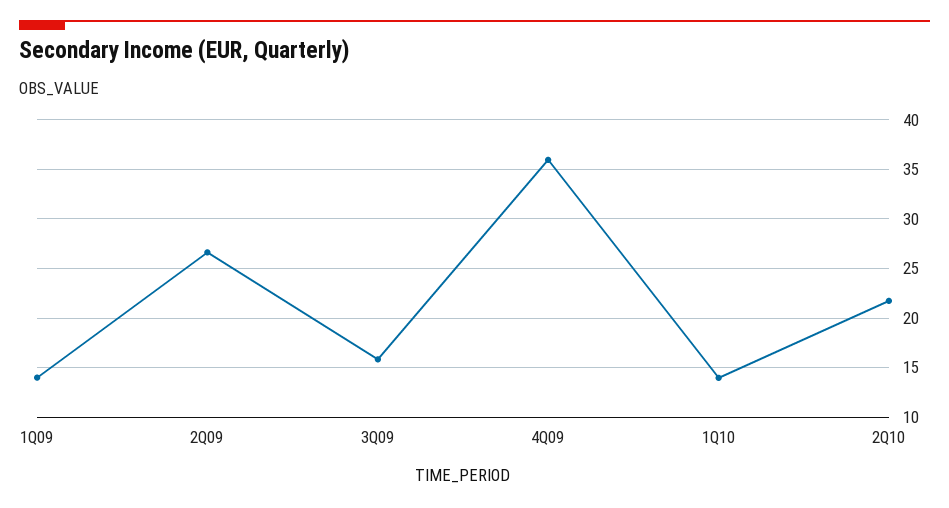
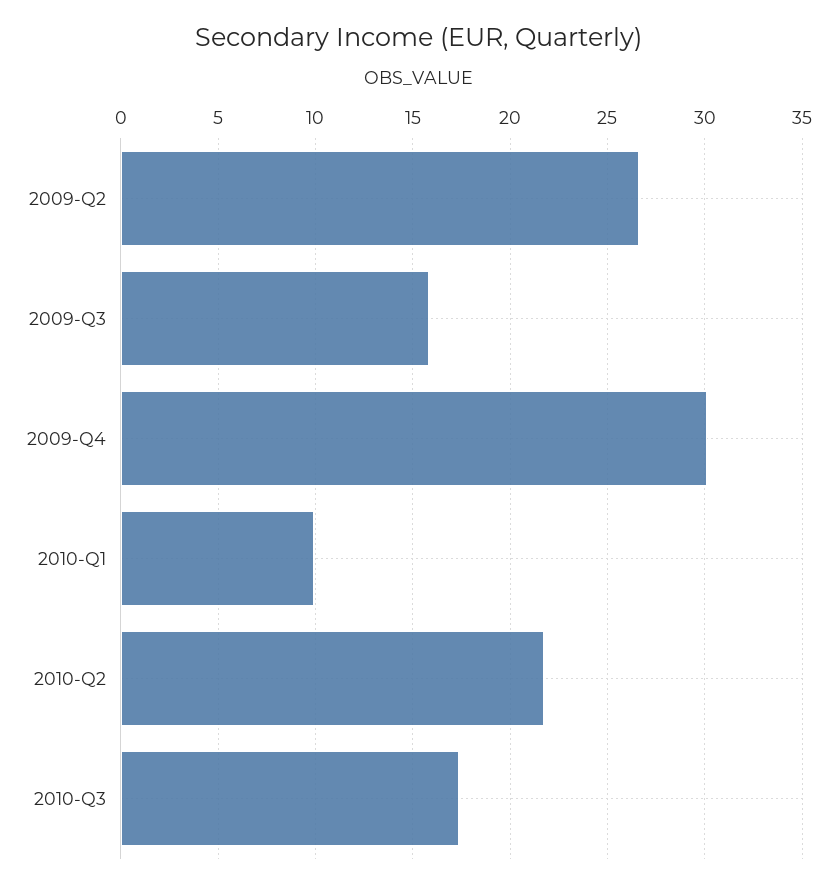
1Q09: 14 -> none
4Q09: 36 -> 30
1Q10: 14 -> 10
2010-Q3: none -> 17.5

